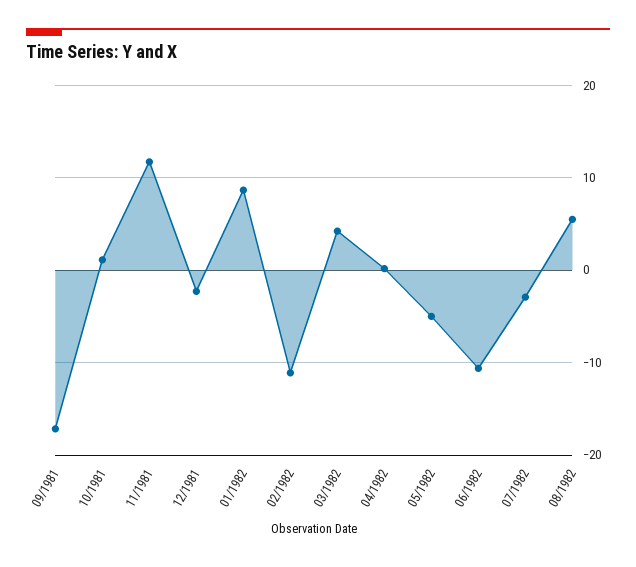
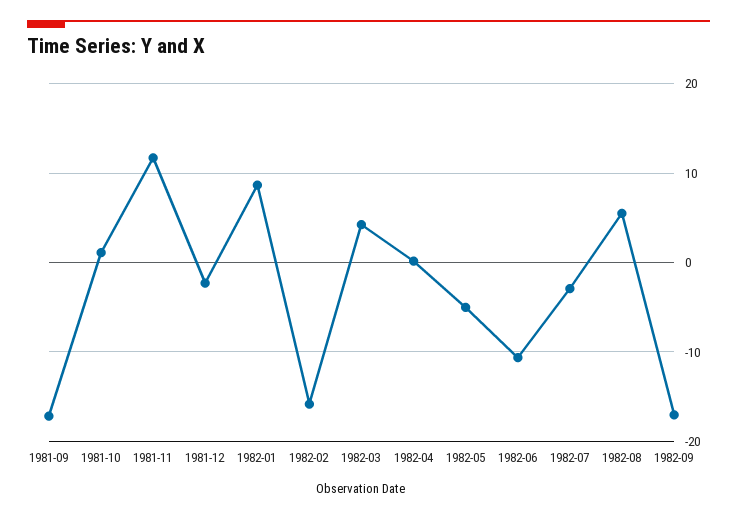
02/1982: -11 -> -16
1982-09: none -> -17

